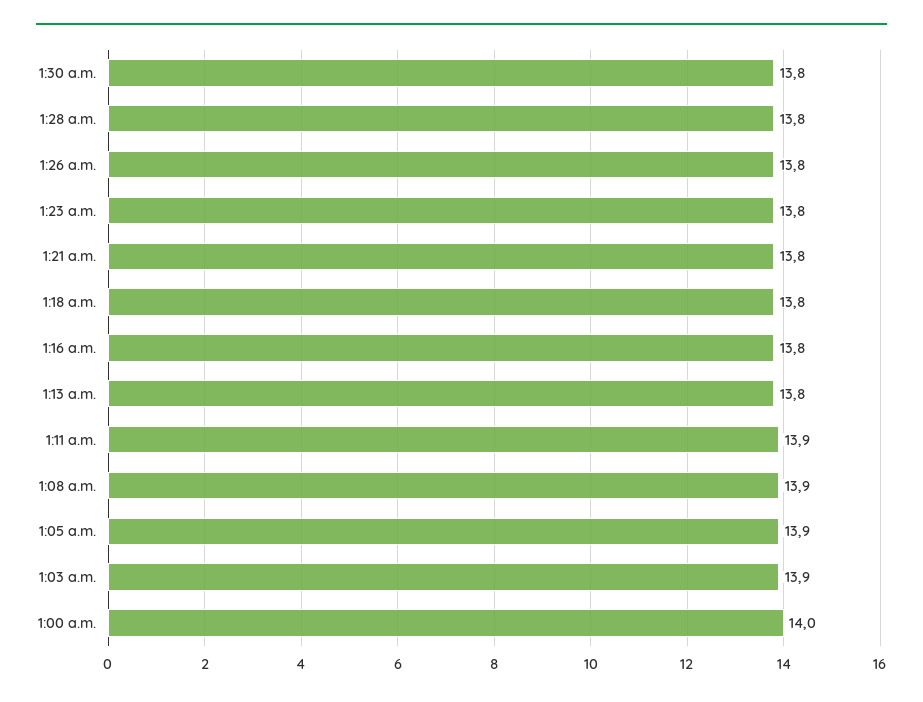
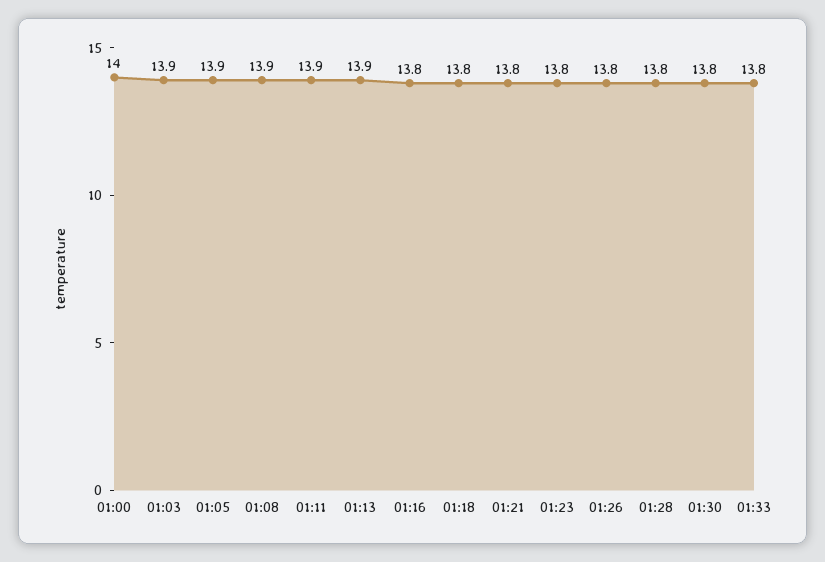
1:13 a.m.: 13.8 -> 13.9
01:33: none -> 13.8

